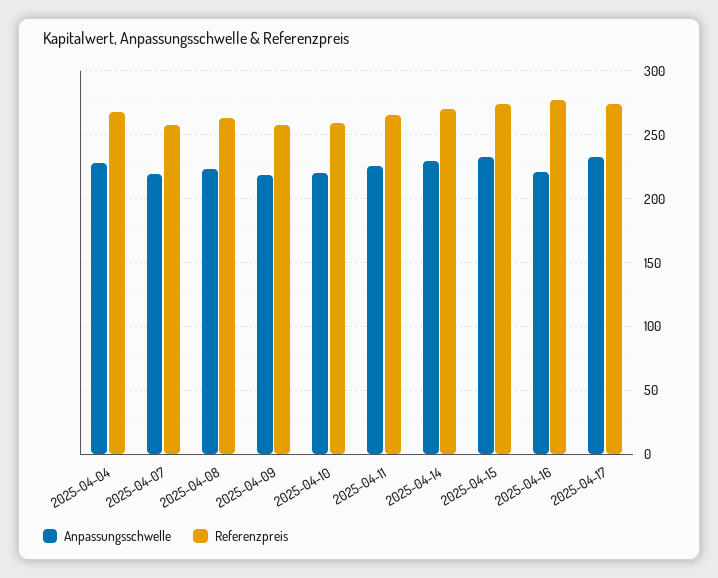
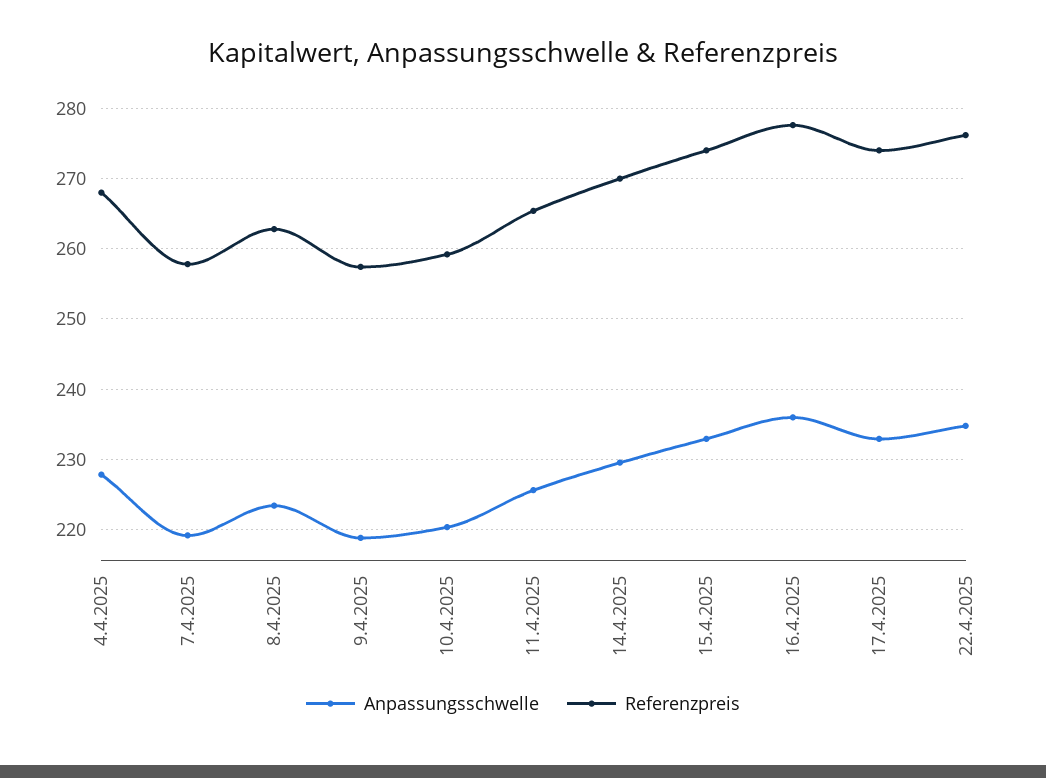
Anpassungsschwelle, 2025-04-16: 220 -> 236
Anpassungsschwelle, 22.4.2025: none -> 235
Referenzpreis, 22.4.2025: none -> 276

